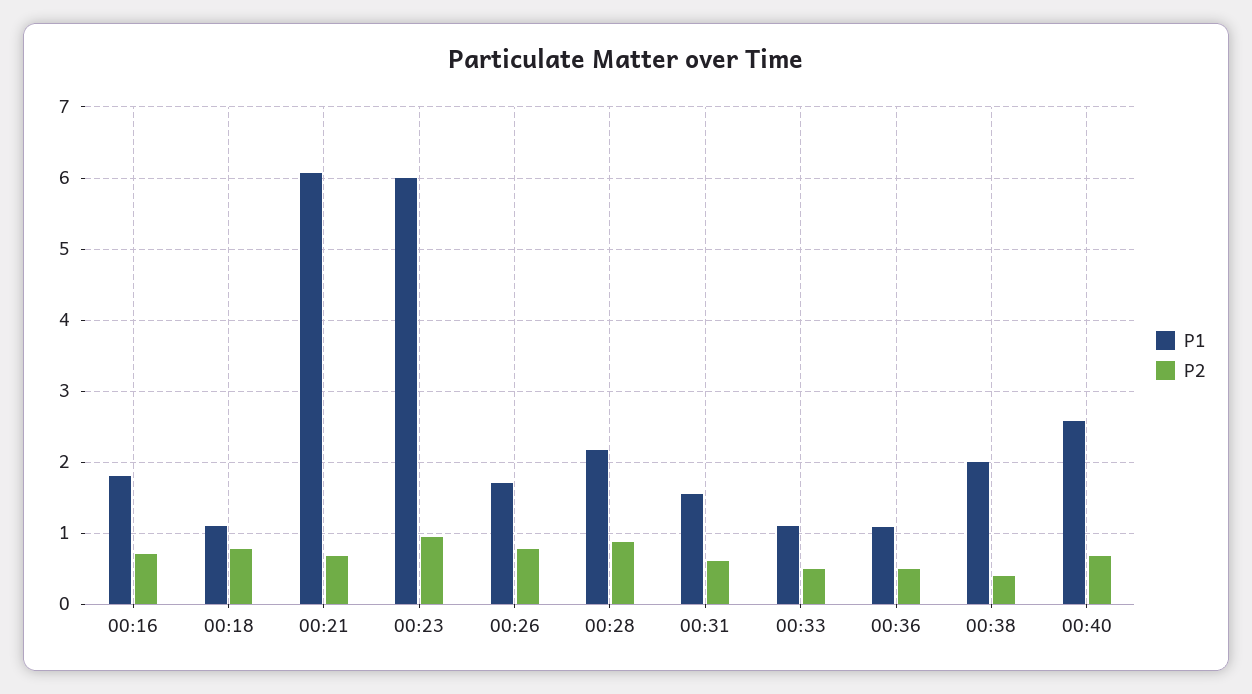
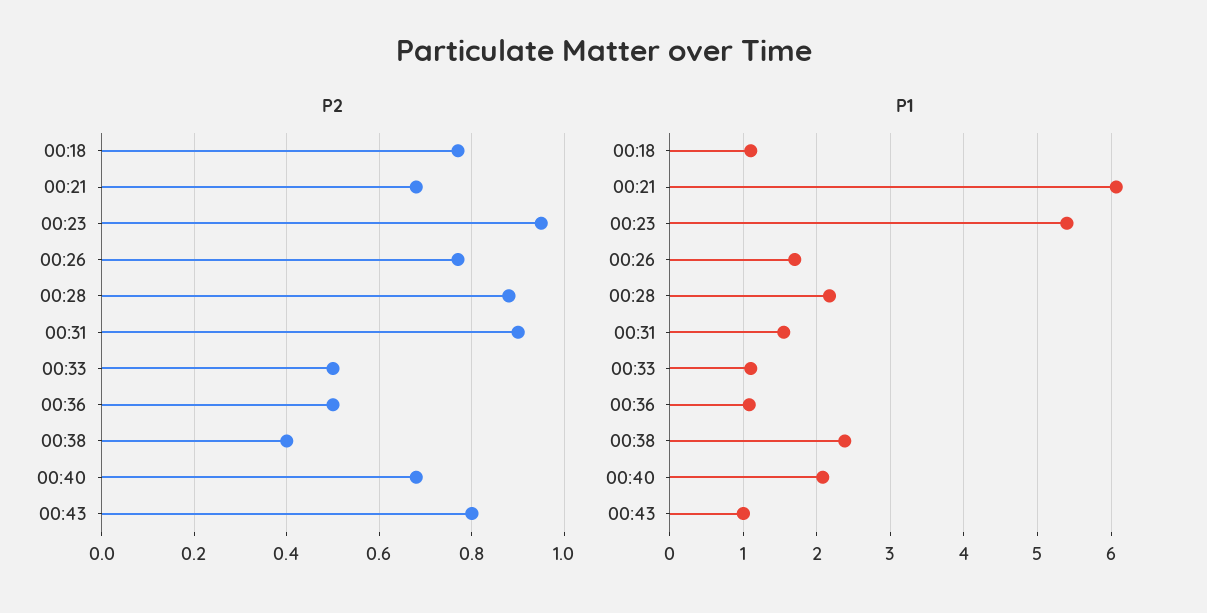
P1, 00:16: 1.8 -> none
P2, 00:16: 0.7 -> none
P1, 00:23: 6 -> 5.4
P2, 00:31: 0.6 -> 0.9
P1, 00:38: 2 -> 2.4
P1, 00:40: 2.6 -> 2.1
P2, 00:43: none -> 0.8
P1, 00:43: none -> 1

